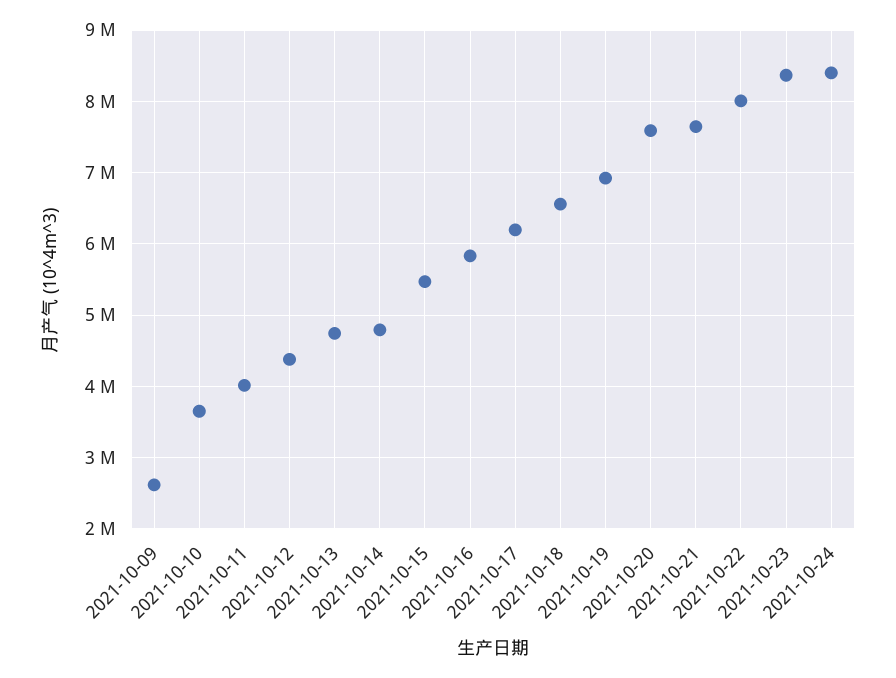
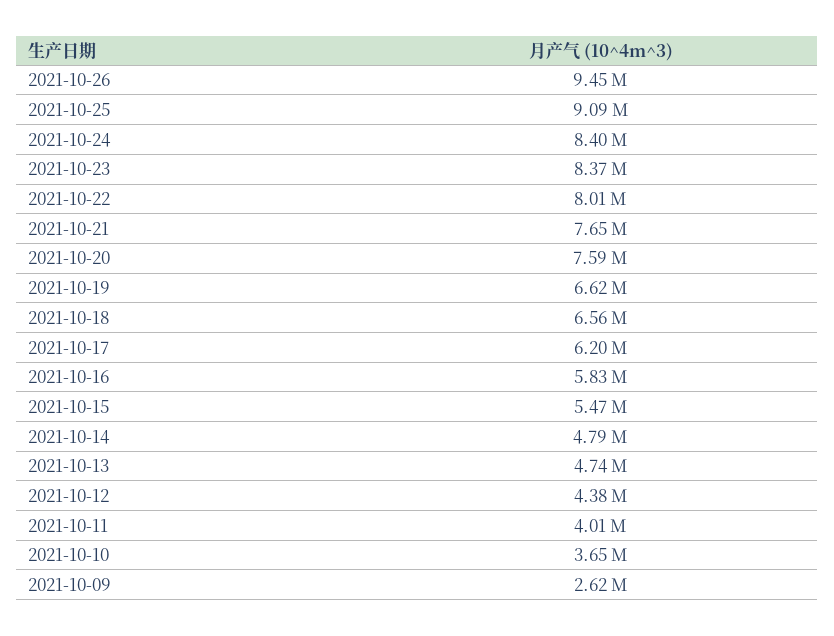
2021-10-19: 6900000 -> 6620000
2021-10-26: none -> 9450000
2021-10-25: none -> 9090000

